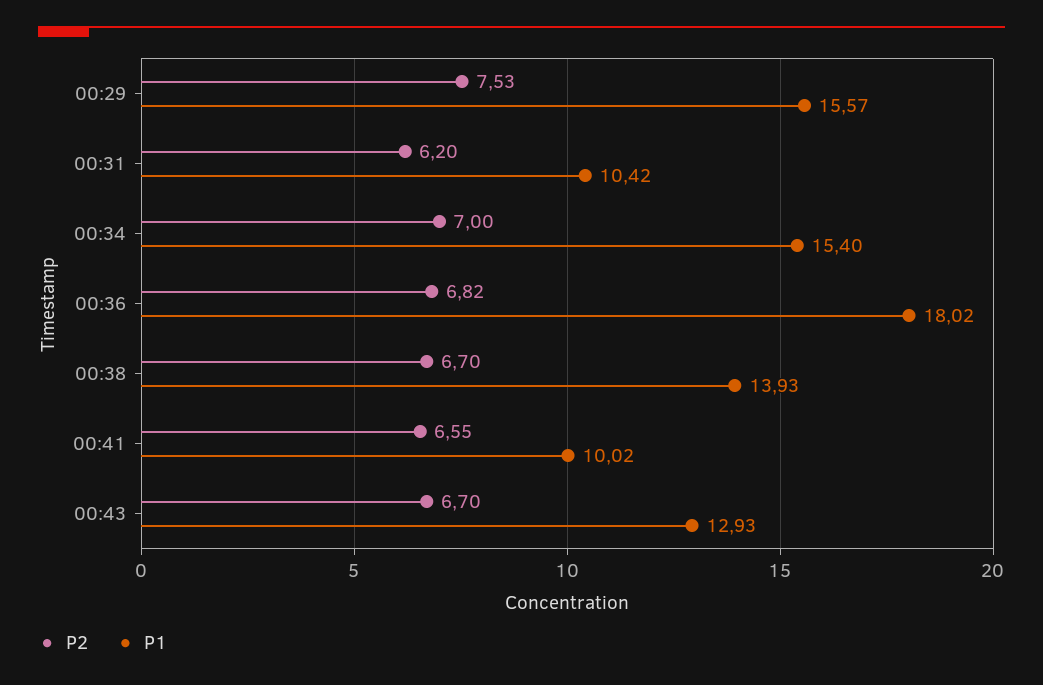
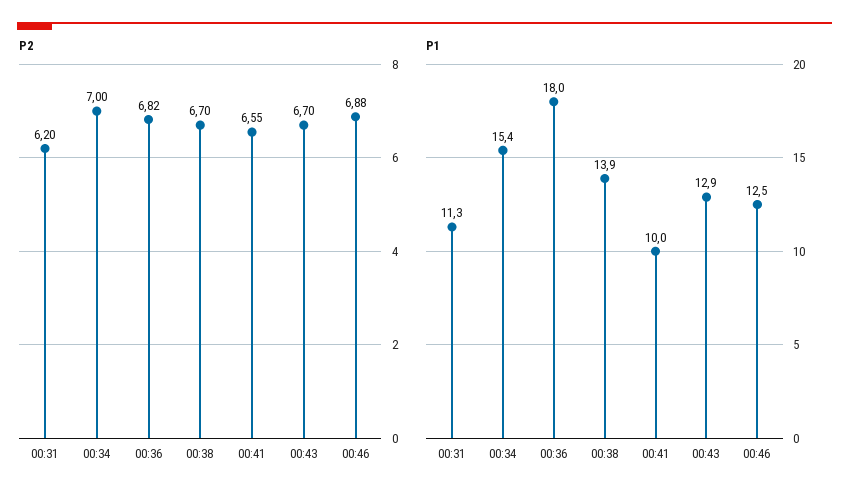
P2, 00:29: 7.53 -> none
P1, 00:29: 15.57 -> none
P1, 00:31: 10.42 -> 11.3
P2, 00:46: none -> 6.88
P1, 00:46: none -> 12.5

